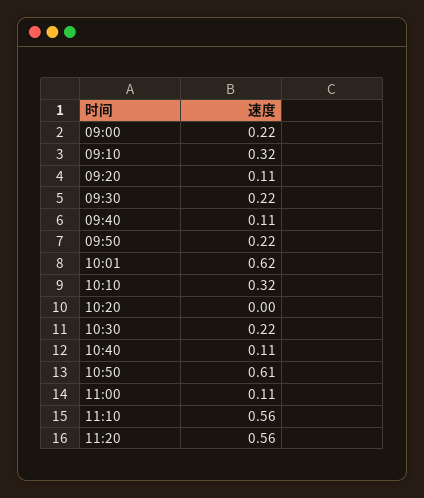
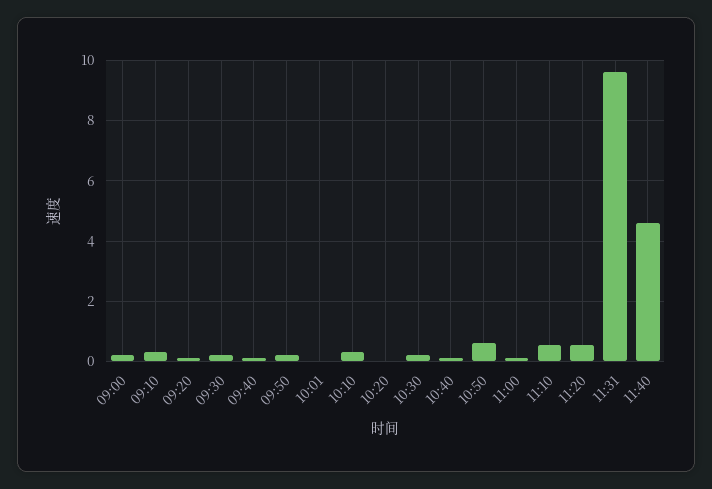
10:01: 0.62 -> 0
11:31: none -> 9.6
11:40: none -> 4.6

